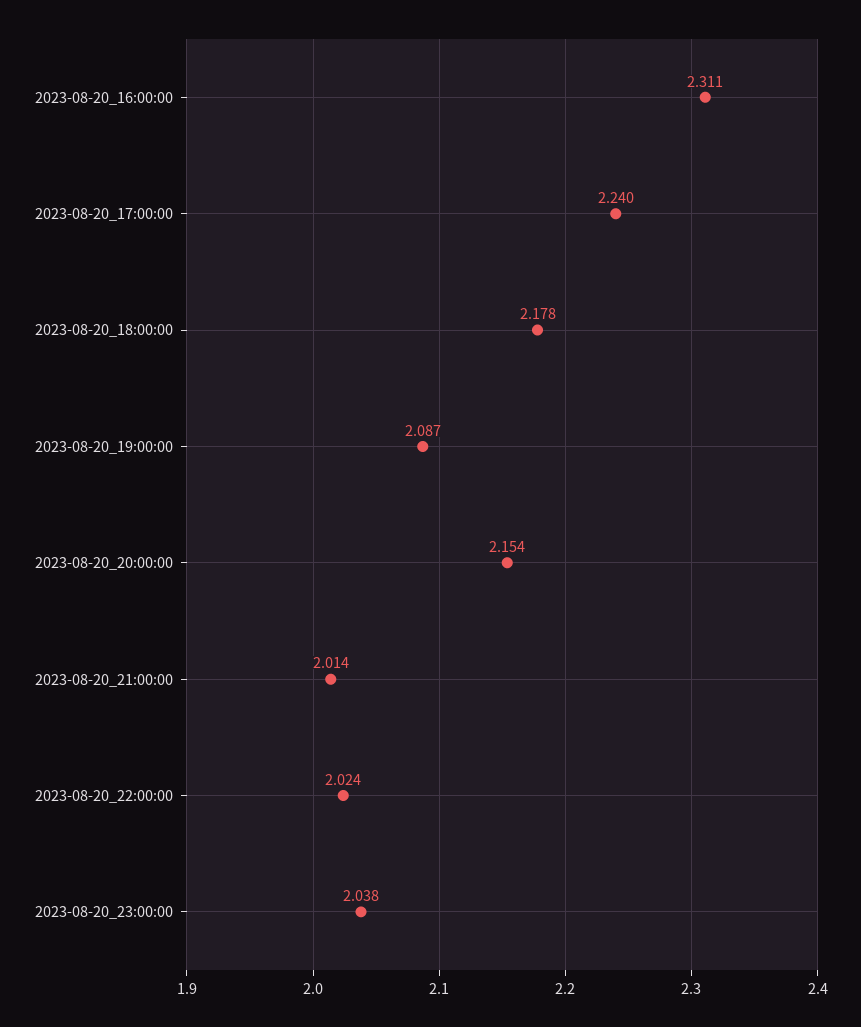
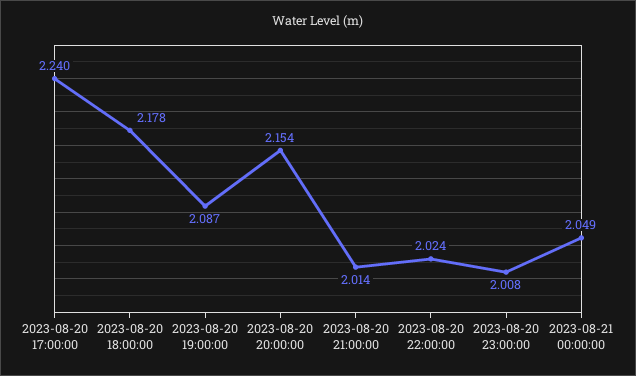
2023-08-20_16:00:00: 2.311 -> none
2023-08-20_23:00:00: 2.038 -> 2.008
2023-08-21 00:00:00: none -> 2.049

